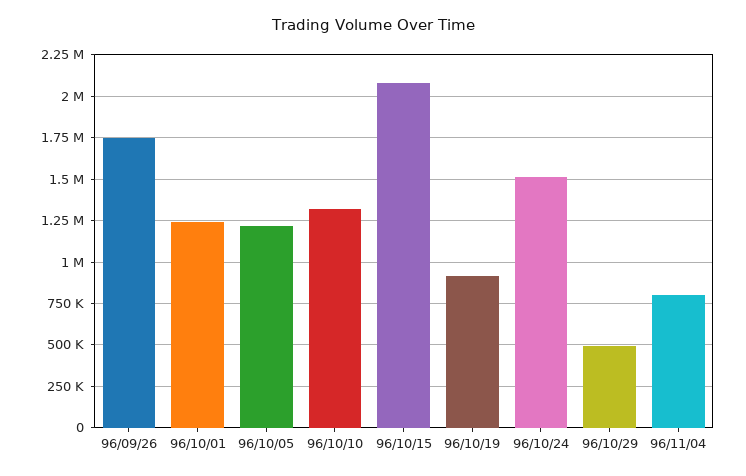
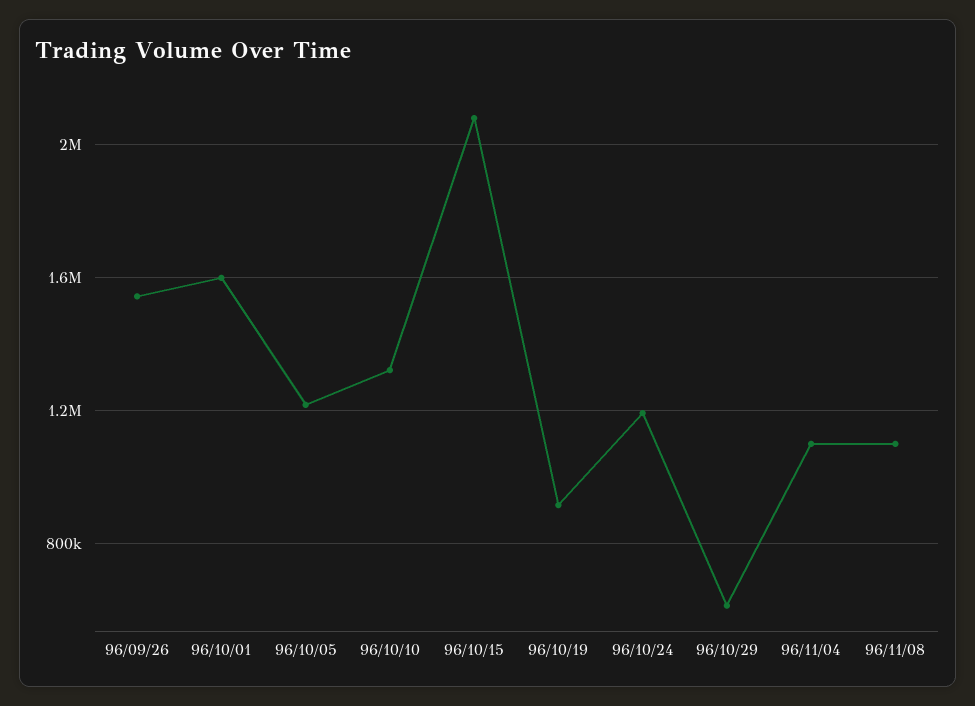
96/09/26: 1750000 -> 1550000
96/10/01: 1250000 -> 1600000
96/10/24: 1500000 -> 1200000
96/10/29: 500000 -> 600000
96/11/04: 800000 -> 1100000
96/11/08: none -> 1100000

